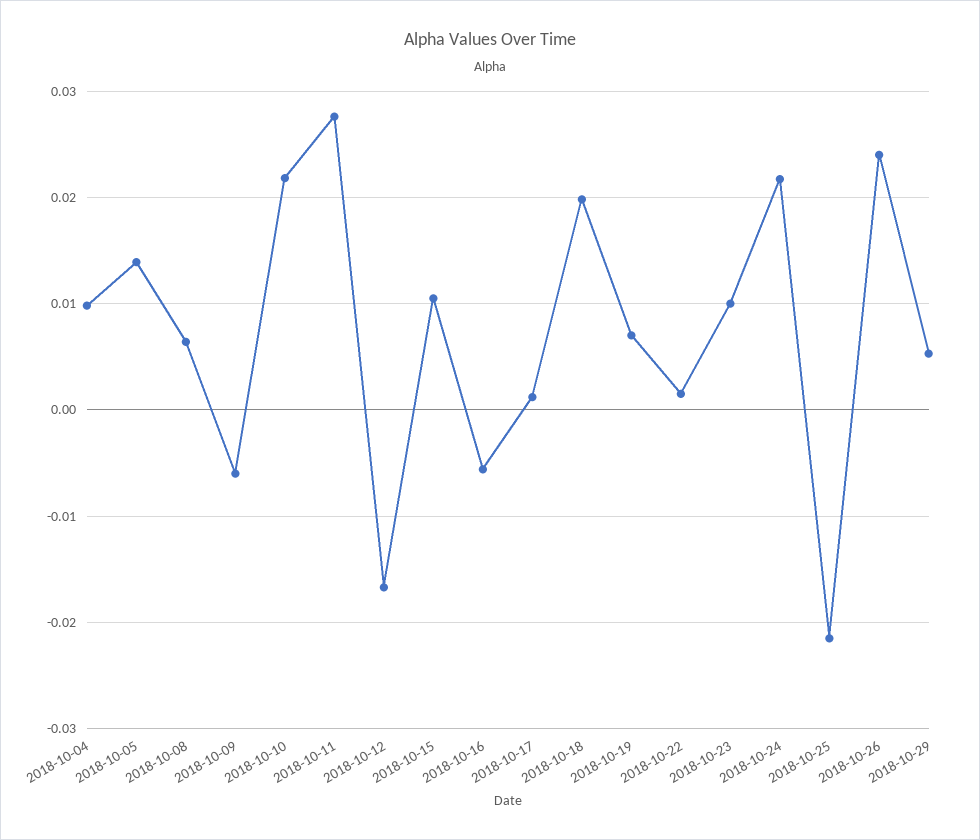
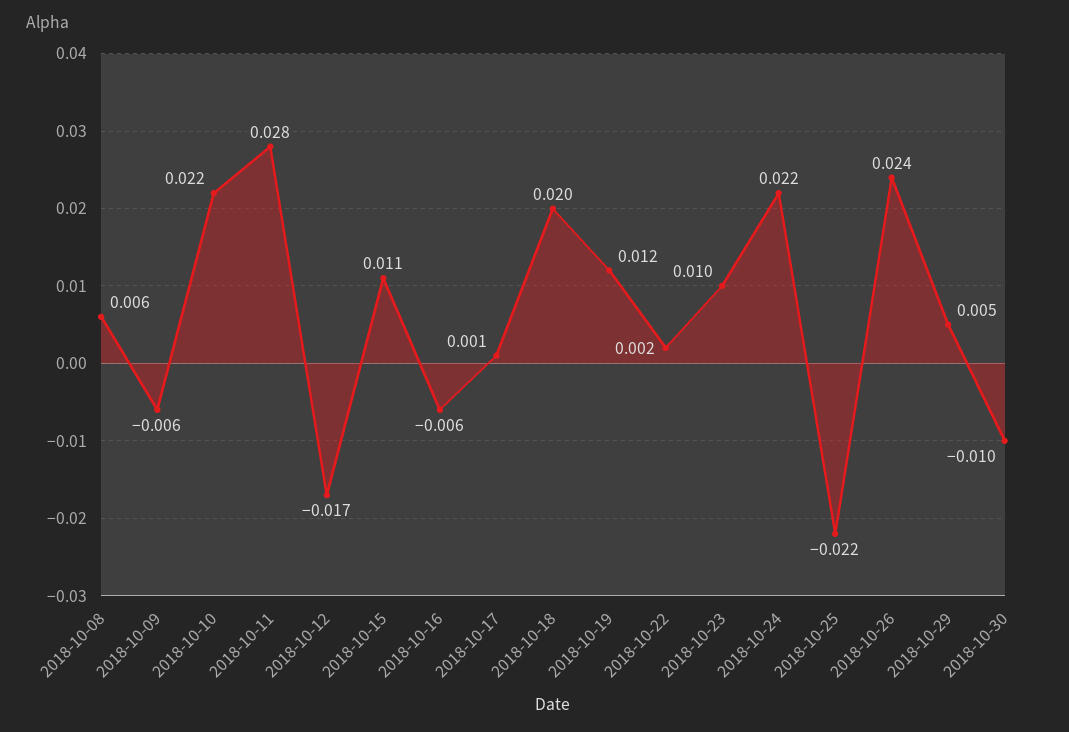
2018-10-04: 0.01 -> none
2018-10-05: 0.014 -> none
2018-10-19: 0.007 -> 0.012
2018-10-30: none -> -0.01

